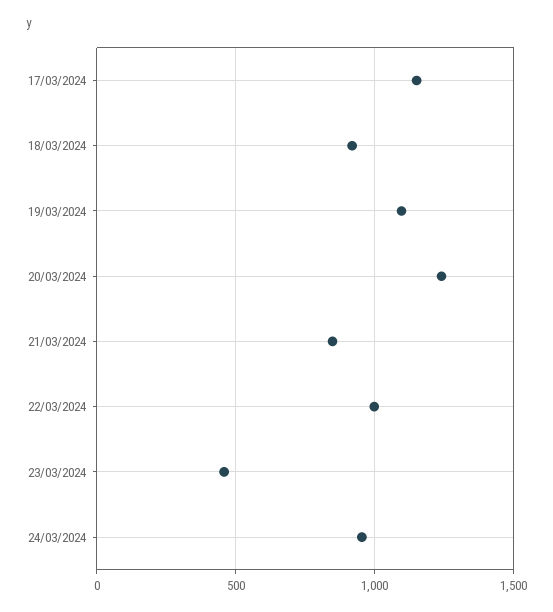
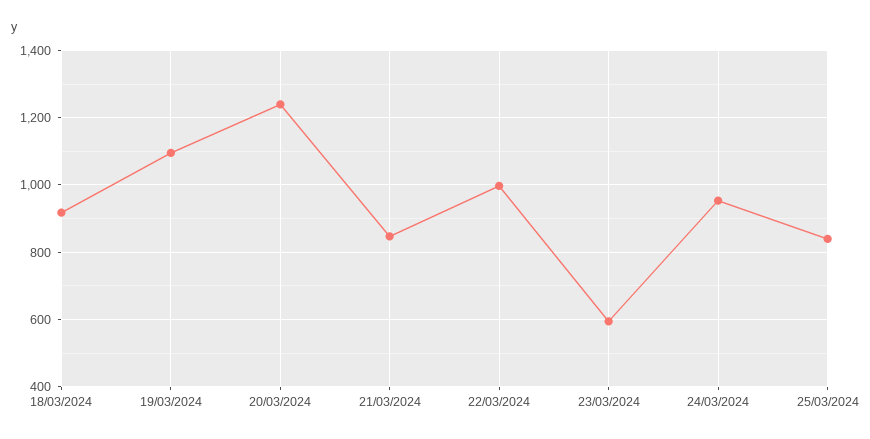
17/03/2024: 1150 -> none
23/03/2024: 450 -> 600
25/03/2024: none -> 840

